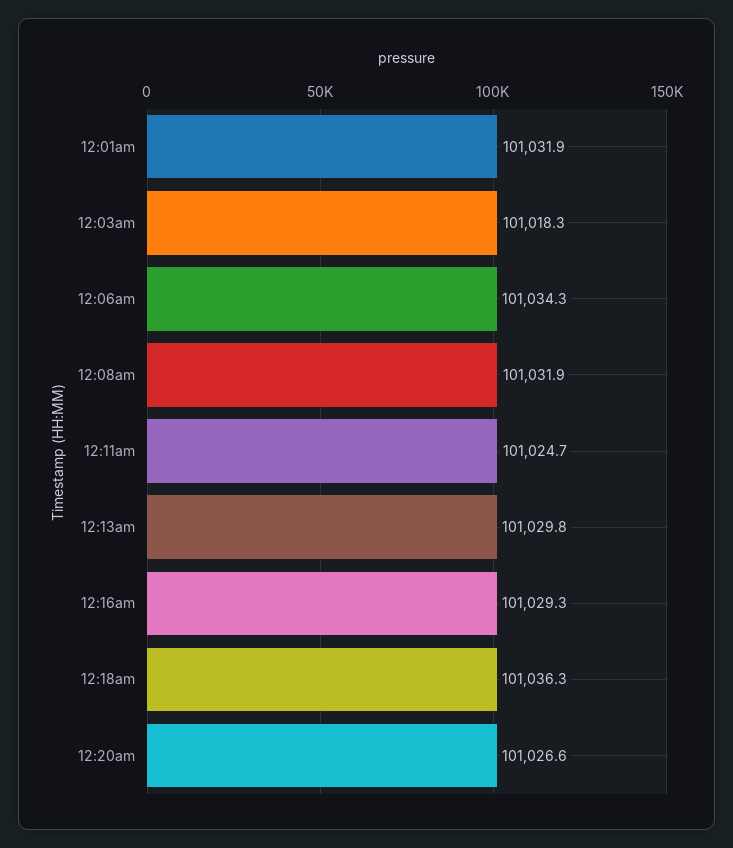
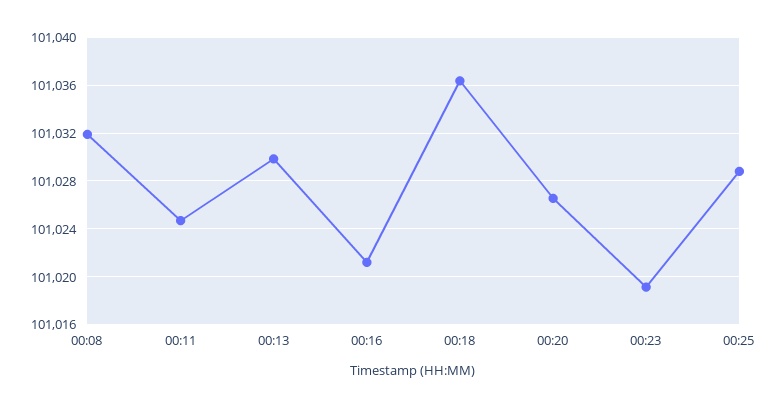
12:01am: 101031.9 -> none
12:03am: 101018.3 -> none
12:06am: 101034.3 -> none
12:16am: 101029.3 -> 101021
00:23: none -> 101019
00:25: none -> 101029

